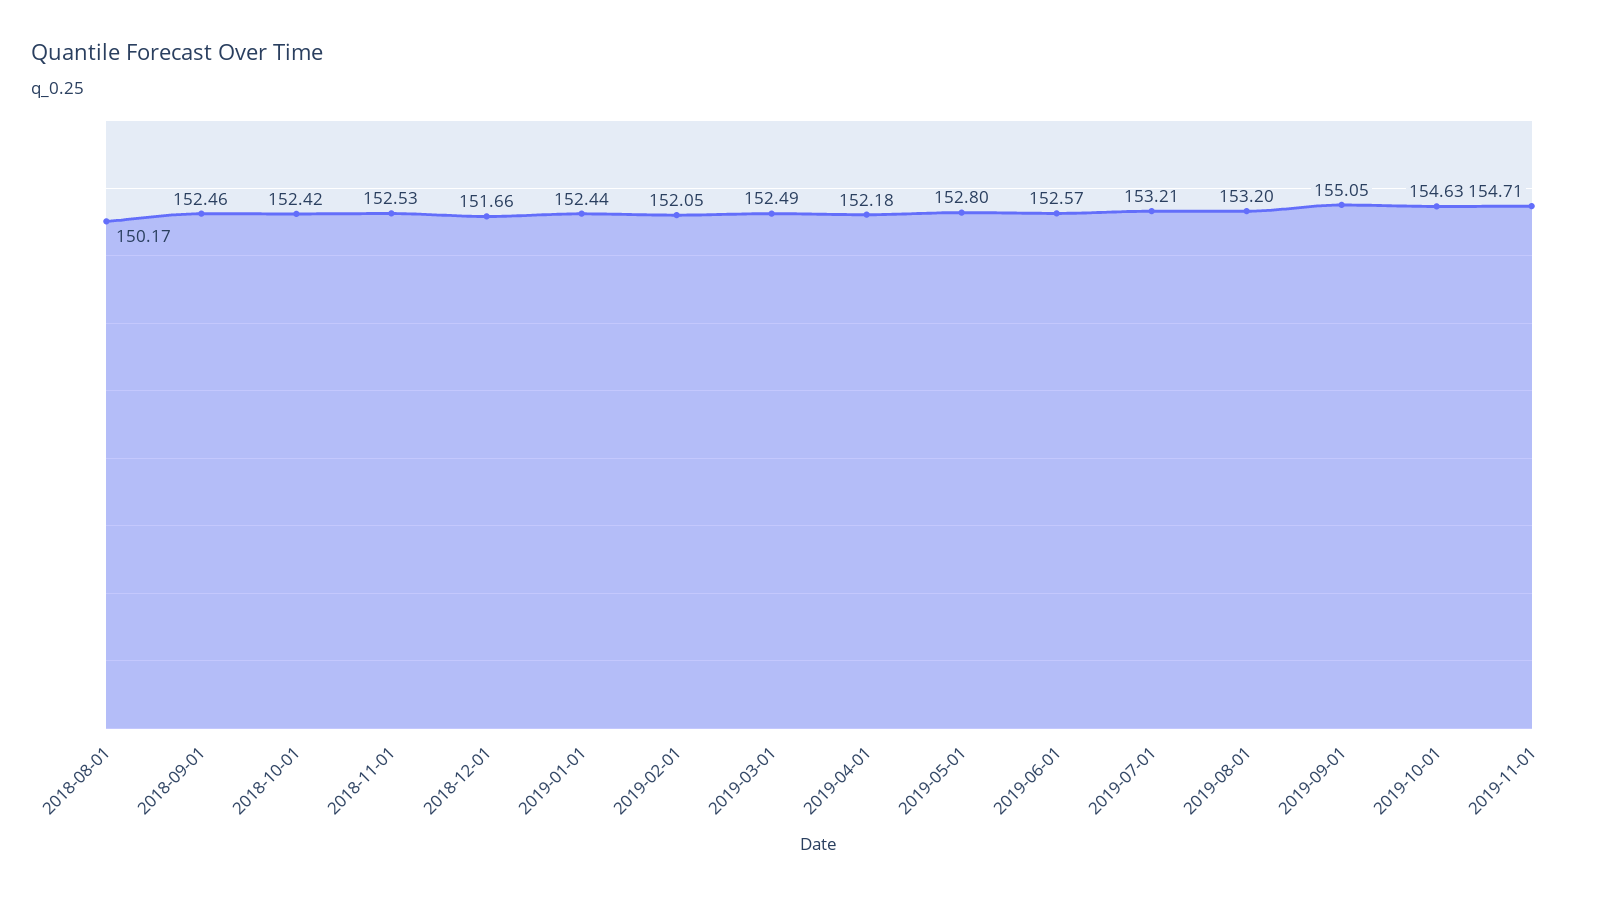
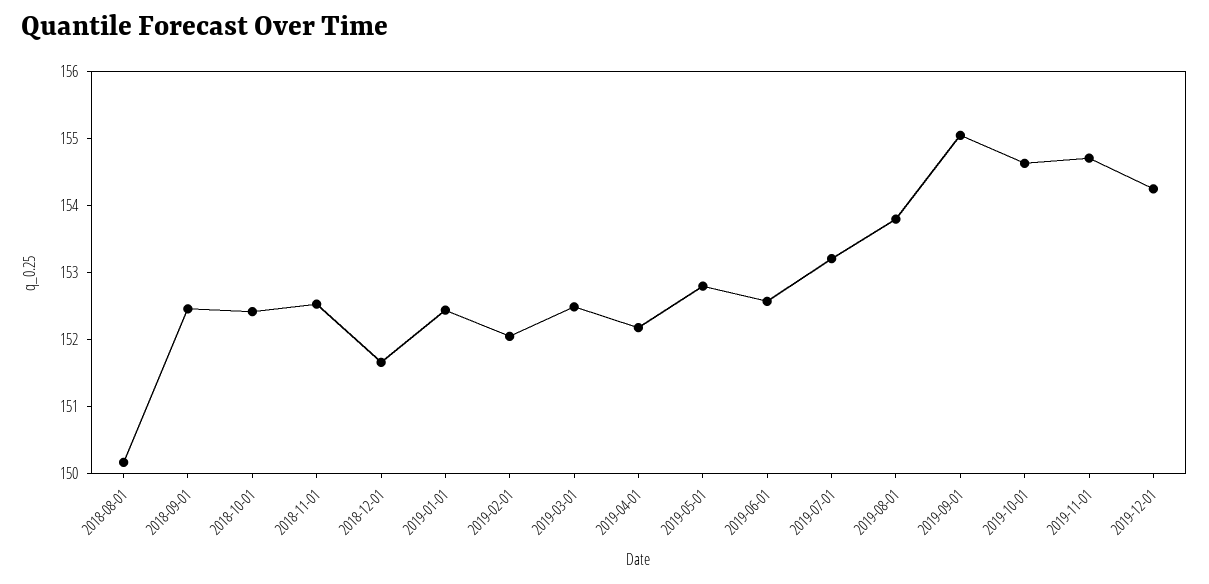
2019-08-01: 153.2 -> 153.8
2019-12-01: none -> 154.2

